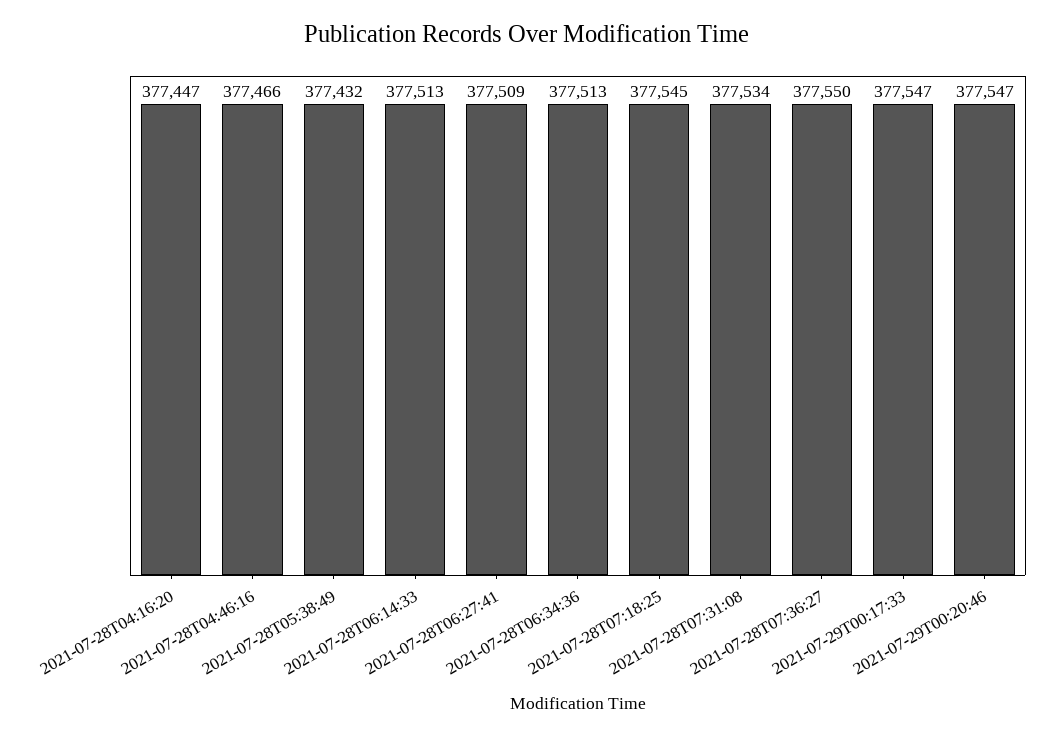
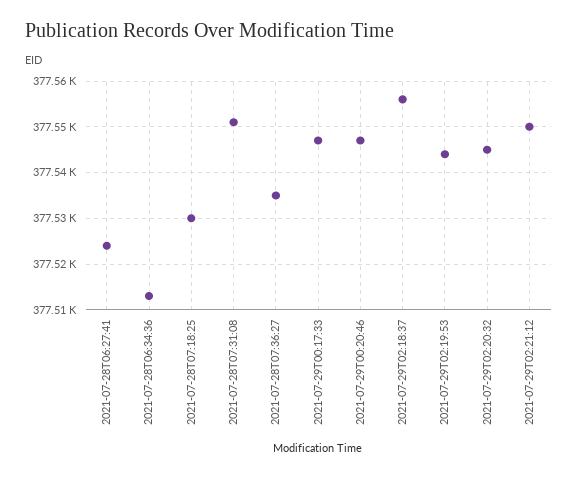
2021-07-28T04:16:20: 377447 -> none
2021-07-28T04:46:16: 377466 -> none
2021-07-28T05:38:49: 377432 -> none
2021-07-28T06:14:33: 377513 -> none
2021-07-28T06:27:41: 377509 -> 377525
2021-07-28T07:18:25: 377545 -> 377530
2021-07-28T07:31:08: 377534 -> 377550
2021-07-28T07:36:27: 377550 -> 377535
2021-07-29T02:18:37: none -> 377555
2021-07-29T02:19:53: none -> 377545
2021-07-29T02:20:32: none -> 377545
2021-07-29T02:21:12: none -> 377550

